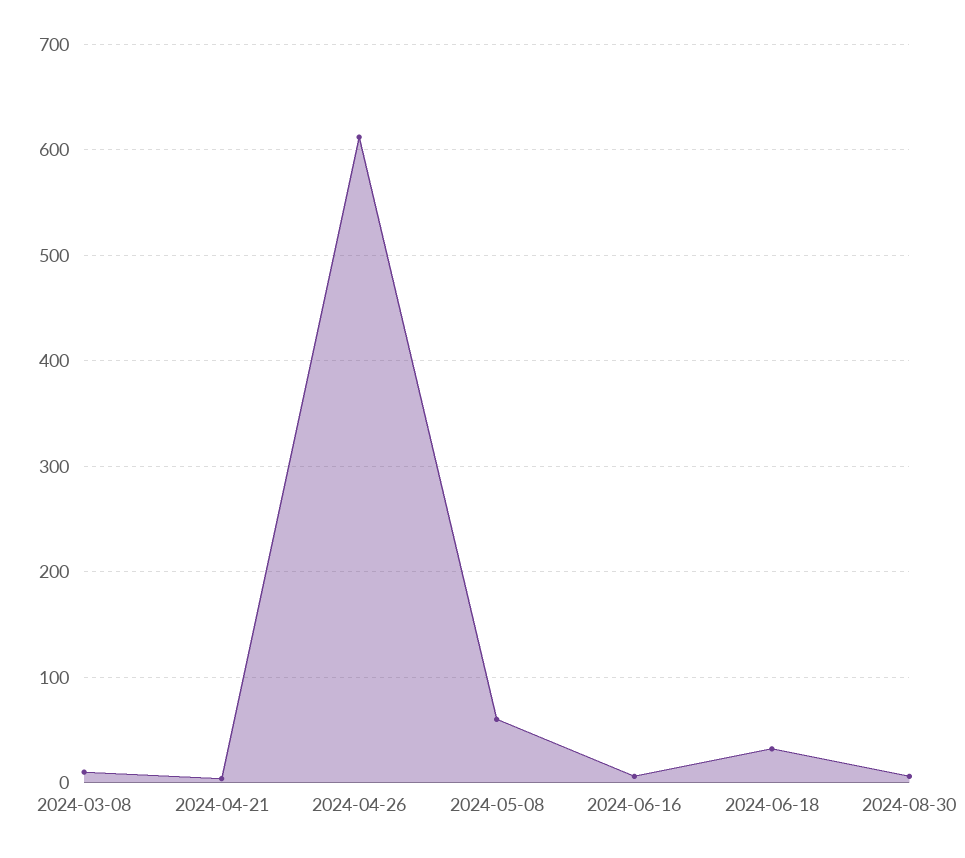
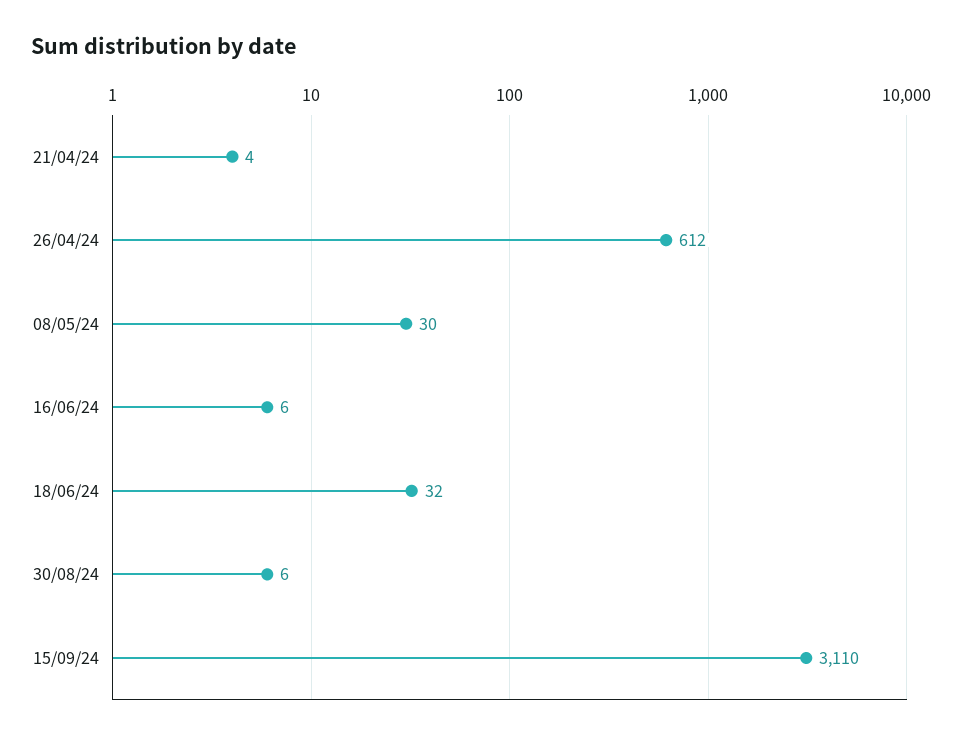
2024-03-08: 10 -> none
2024-05-08: 60 -> 30
15/09/24: none -> 3110

